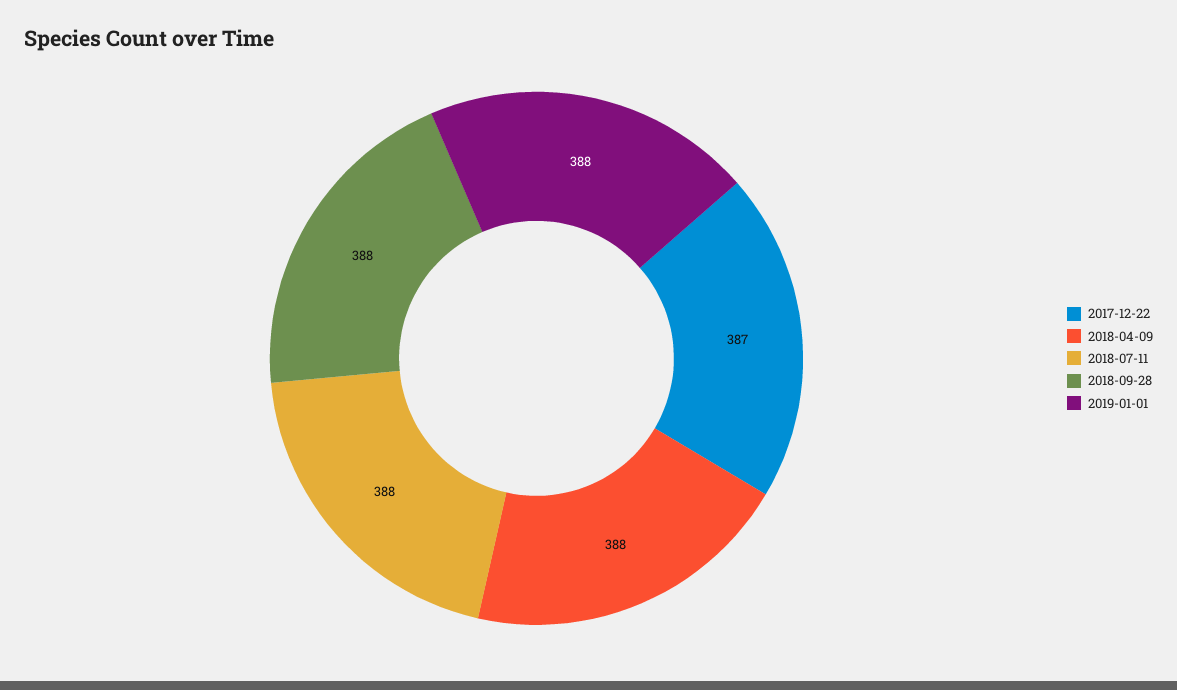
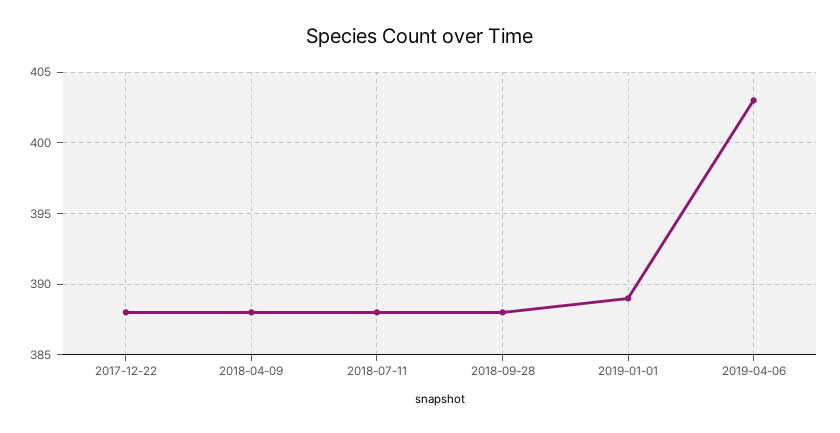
2017-12-22: 387 -> 388
2019-01-01: 388 -> 389
2019-04-06: none -> 403

